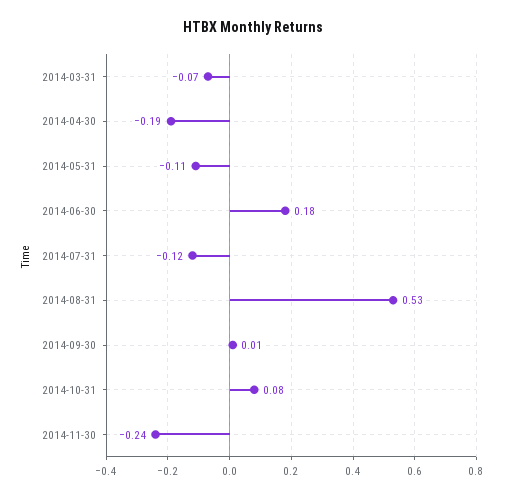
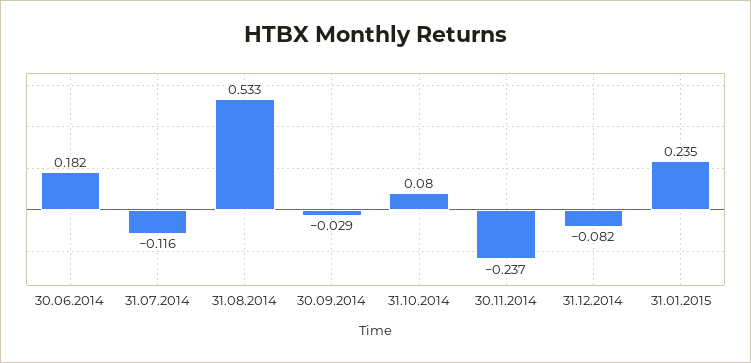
2014-03-31: -0.07 -> none
2014-04-30: -0.19 -> none
2014-05-31: -0.11 -> none
2014-09-30: 0.01 -> -0.029
31.12.2014: none -> -0.082
31.01.2015: none -> 0.235

